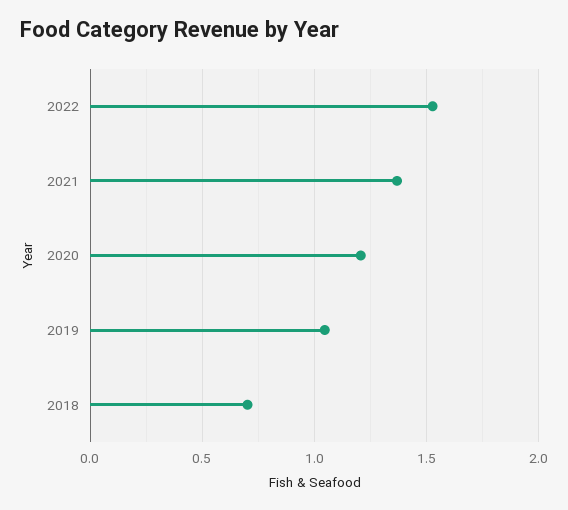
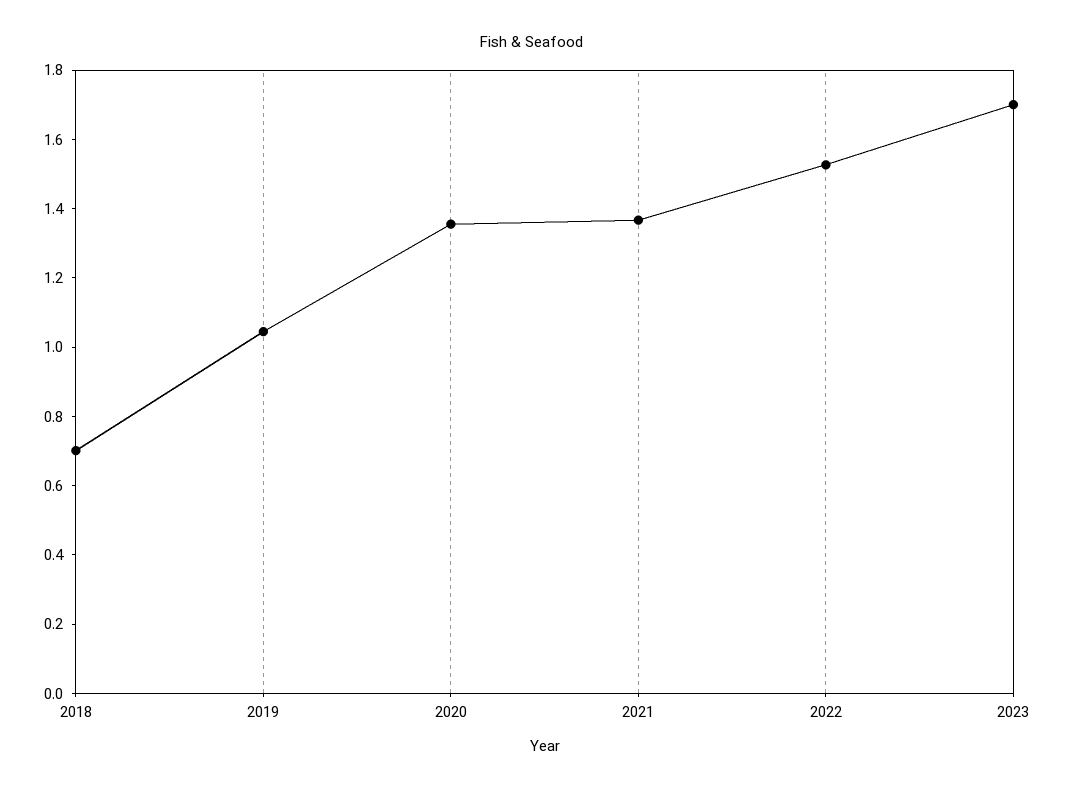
2020: 1.2 -> 1.35
2023: none -> 1.7

